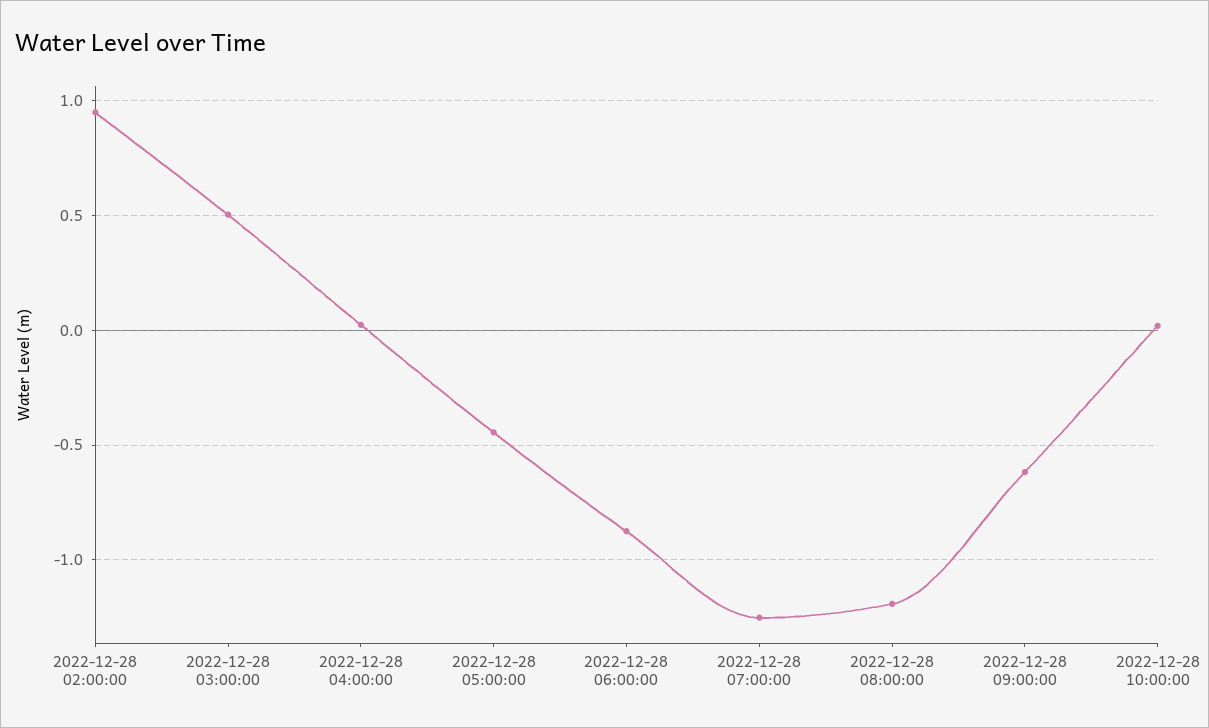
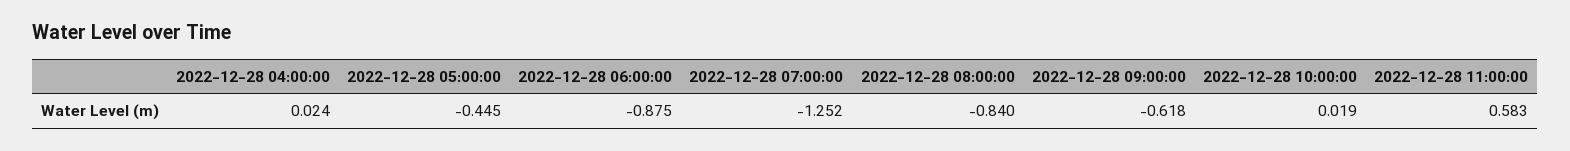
2022-12-28 02:00:00: 0.95 -> none
2022-12-28 03:00:00: 0.5 -> none
2022-12-28 08:00:00: -1.2 -> -0.84
2022-12-28 11:00:00: none -> 0.583

